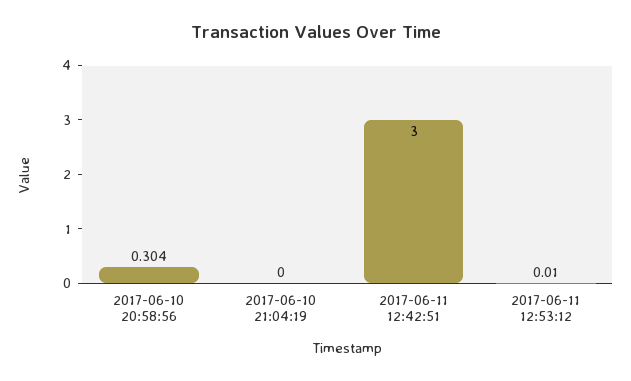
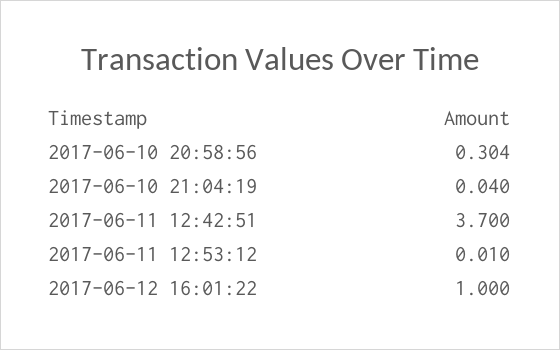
2017-06-10 21:04:19: 0 -> 0.04
2017-06-11 12:42:51: 3 -> 3.7
2017-06-12 16:01:22: none -> 1

